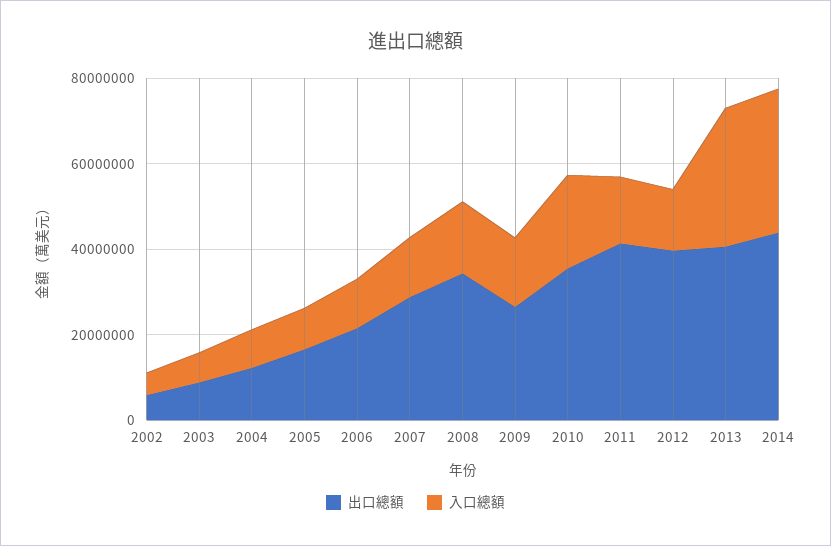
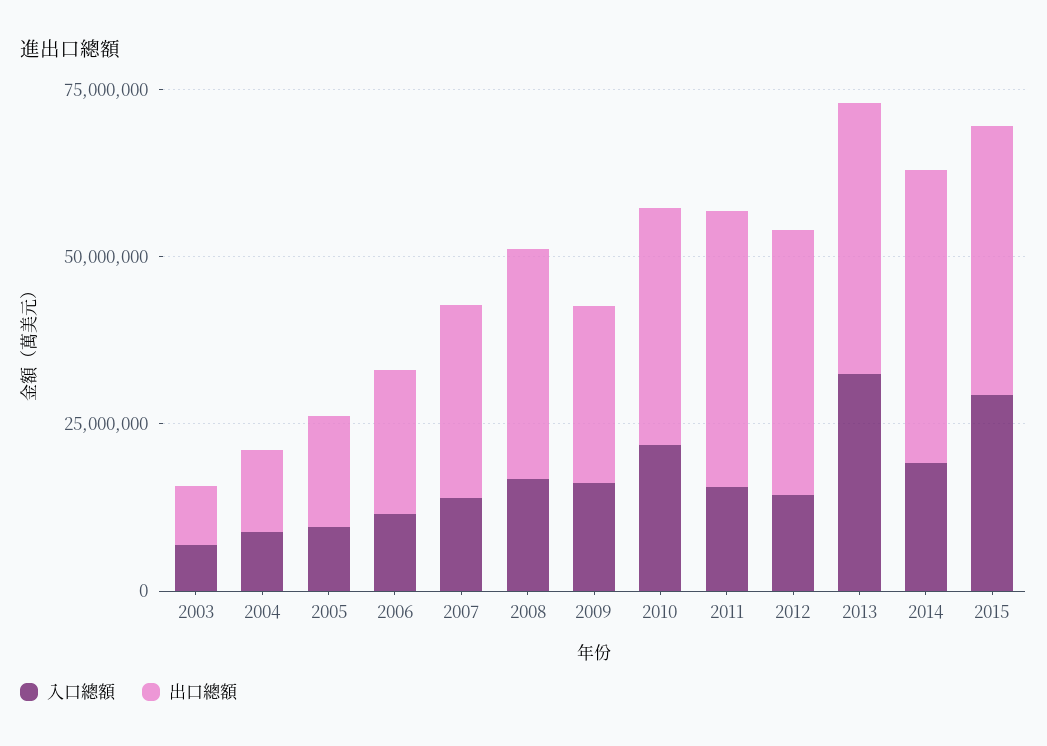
出口總額, 2002: 5000000 -> none
入口總額, 2002: 5000000 -> none
入口總額, 2014: 35000000 -> 20000000
入口總額, 2015: none -> 30000000
出口總額, 2015: none -> 40000000

